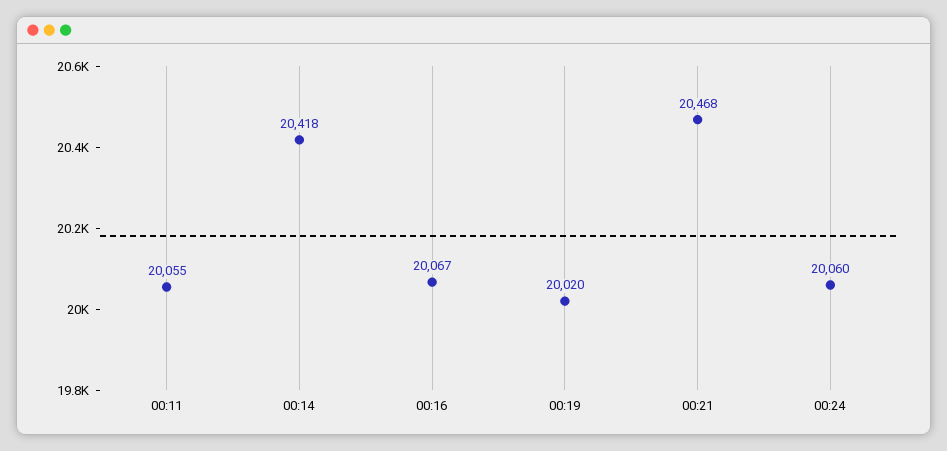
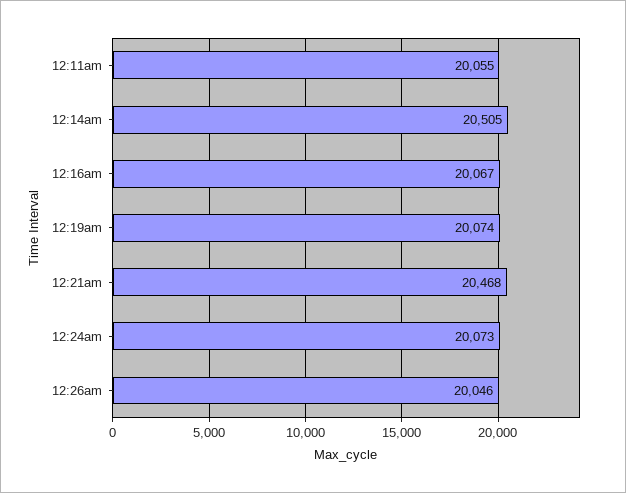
00:14: 20418 -> 20505
00:19: 20020 -> 20074
00:24: 20060 -> 20073
12:26am: none -> 20046

